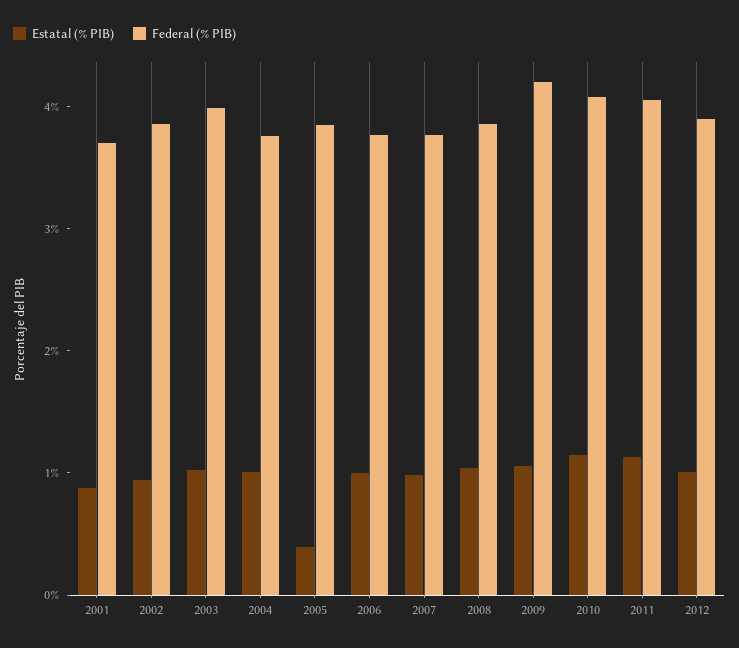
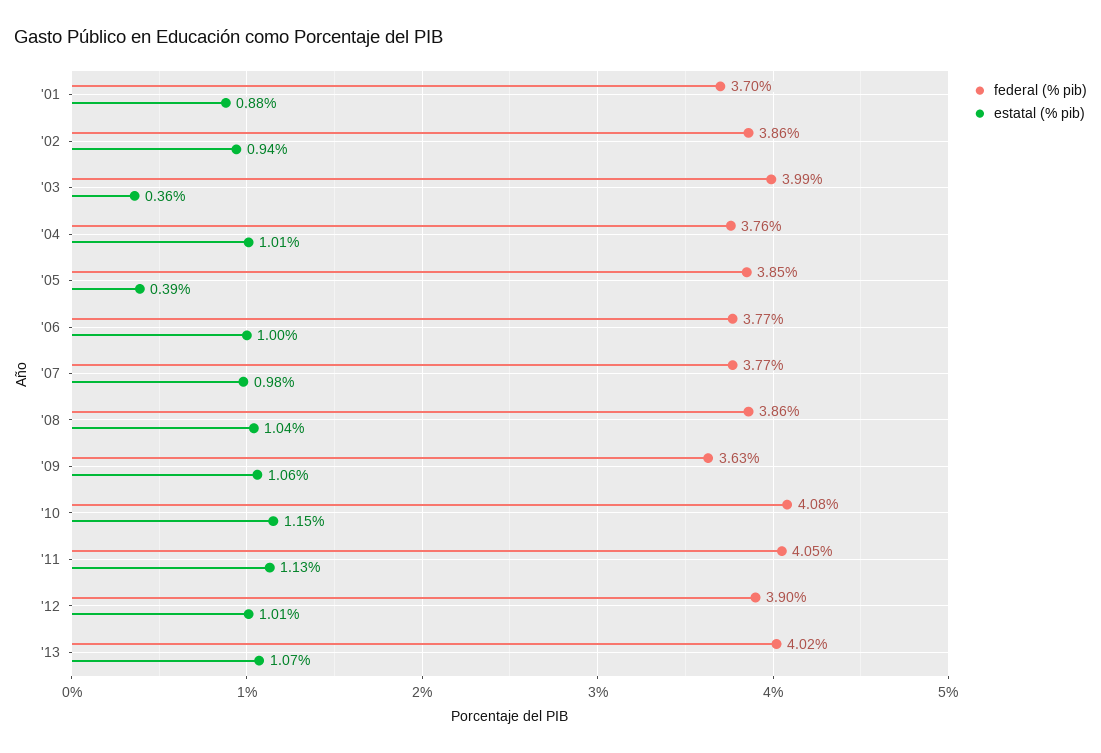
Estatal (% PIB), 2003: 1 -> 0.36
Federal (% PIB), 2009: 4.2 -> 3.63
Federal (% PIB), '13: none -> 4.02
Estatal (% PIB), '13: none -> 1.07

